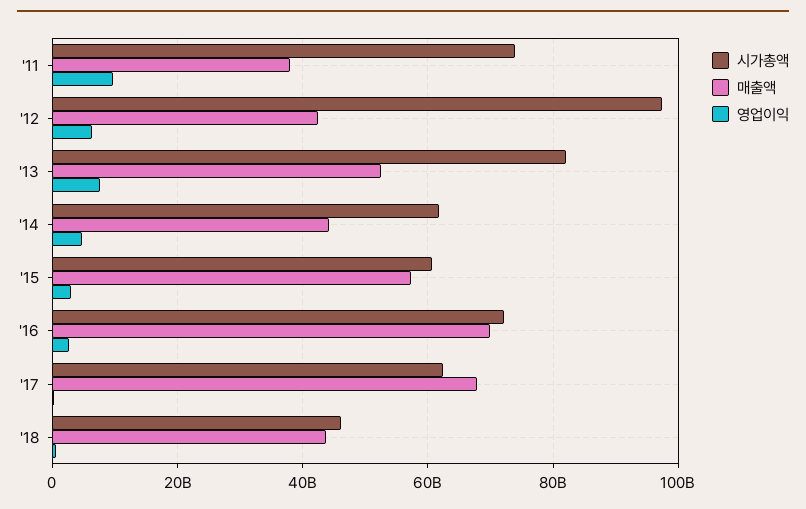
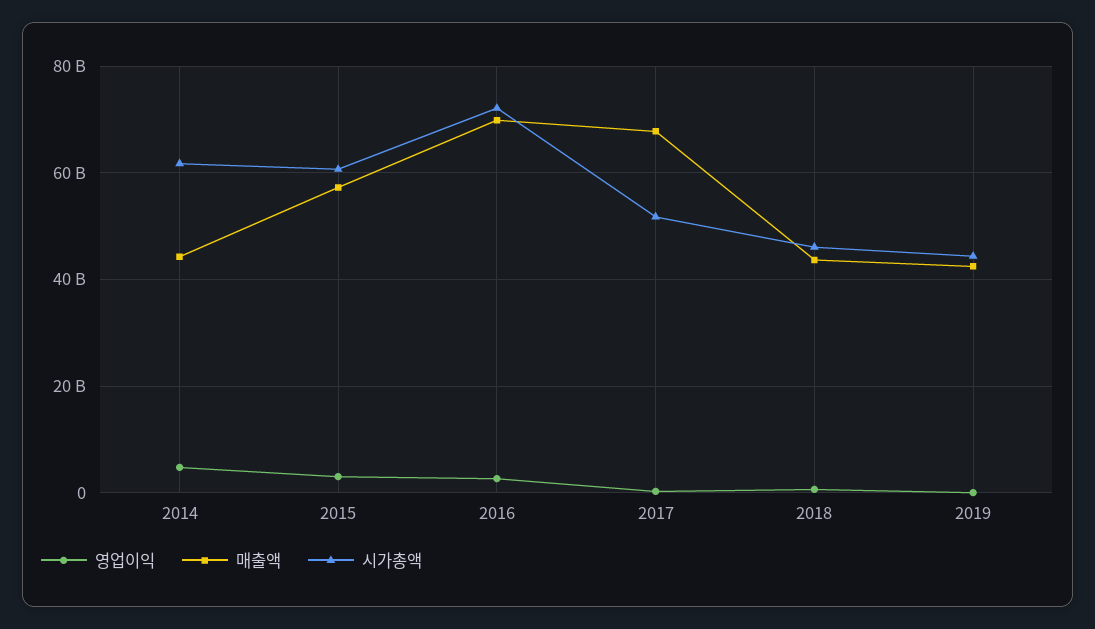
시가총액, '11: 74000000000 -> none
매출액, '11: 38000000000 -> none
영업이익, '11: 10000000000 -> none
시가총액, '12: 98000000000 -> none
매출액, '12: 42000000000 -> none
영업이익, '12: 6000000000 -> none
시가총액, '13: 82000000000 -> none
매출액, '13: 52000000000 -> none
영업이익, '13: 8000000000 -> none
시가총액, '17: 62000000000 -> 52000000000
영업이익, 2019: none -> 0
매출액, 2019: none -> 42000000000
시가총액, 2019: none -> 44000000000

